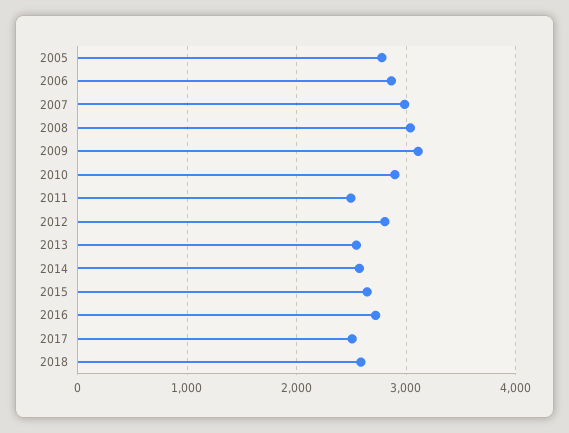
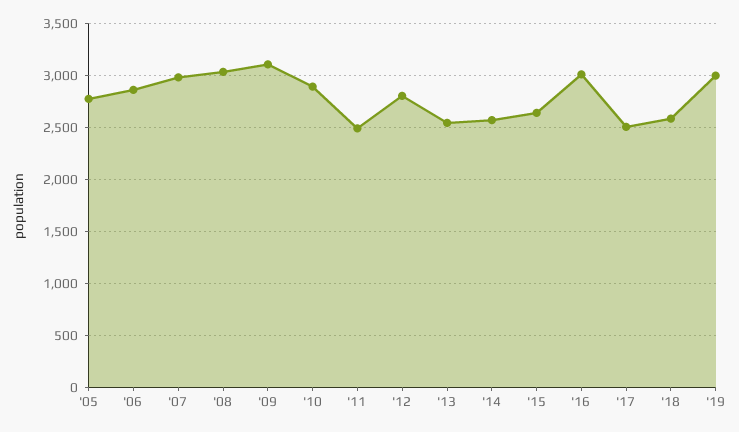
2016: 2700 -> 3000
'19: none -> 3000

